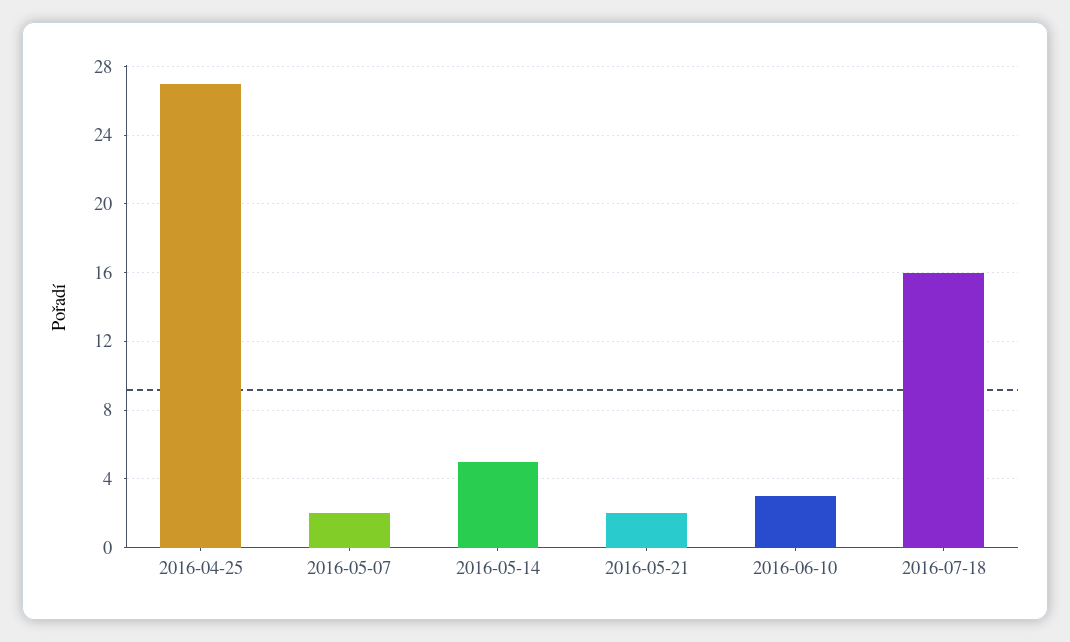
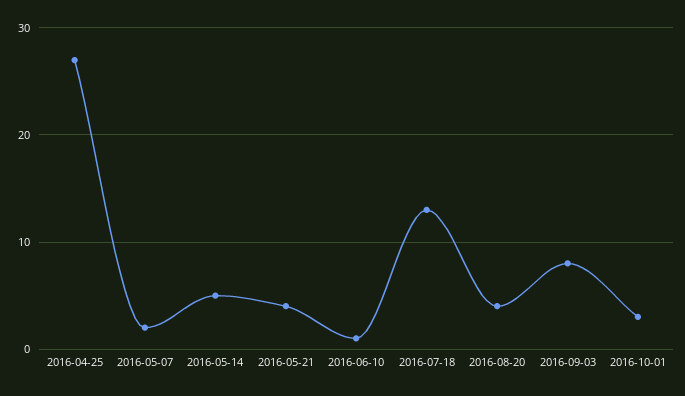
2016-05-21: 2 -> 4
2016-06-10: 3 -> 1
2016-07-18: 16 -> 13
2016-08-20: none -> 4
2016-09-03: none -> 8
2016-10-01: none -> 3

